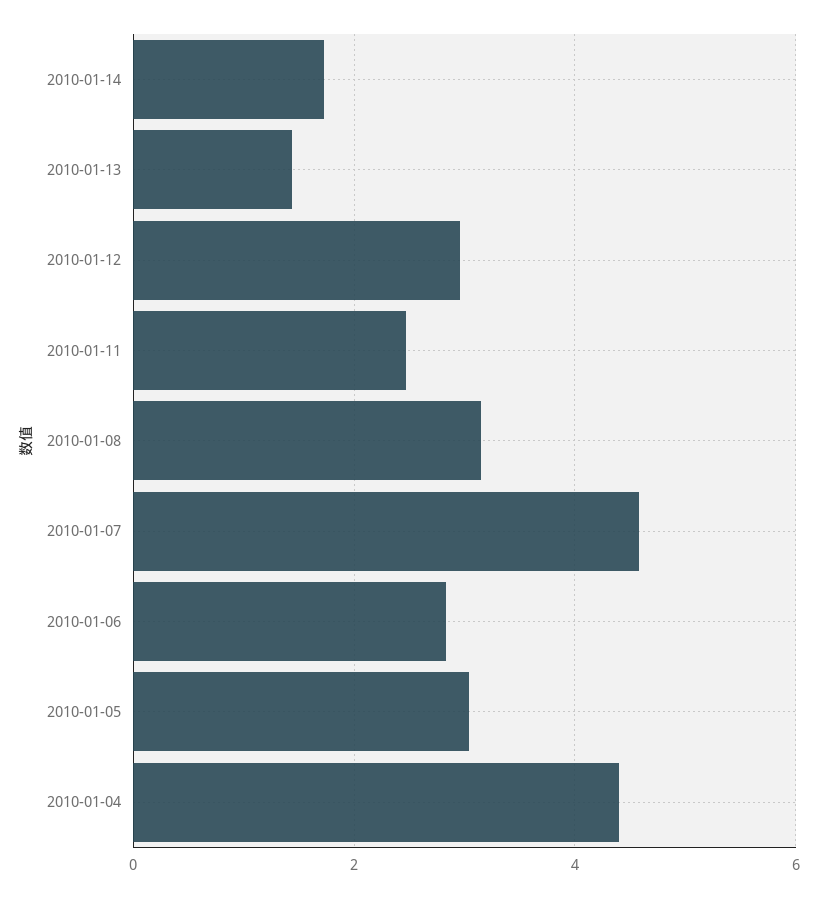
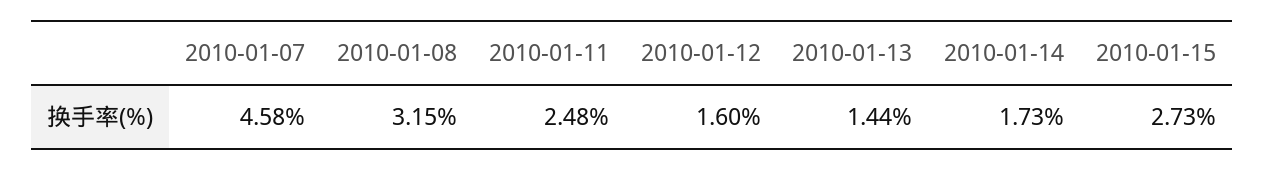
2010-01-12: 3 -> 1.6
2010-01-06: 2.8 -> none
2010-01-05: 3 -> none
2010-01-04: 4.4 -> none
2010-01-15: none -> 2.73

